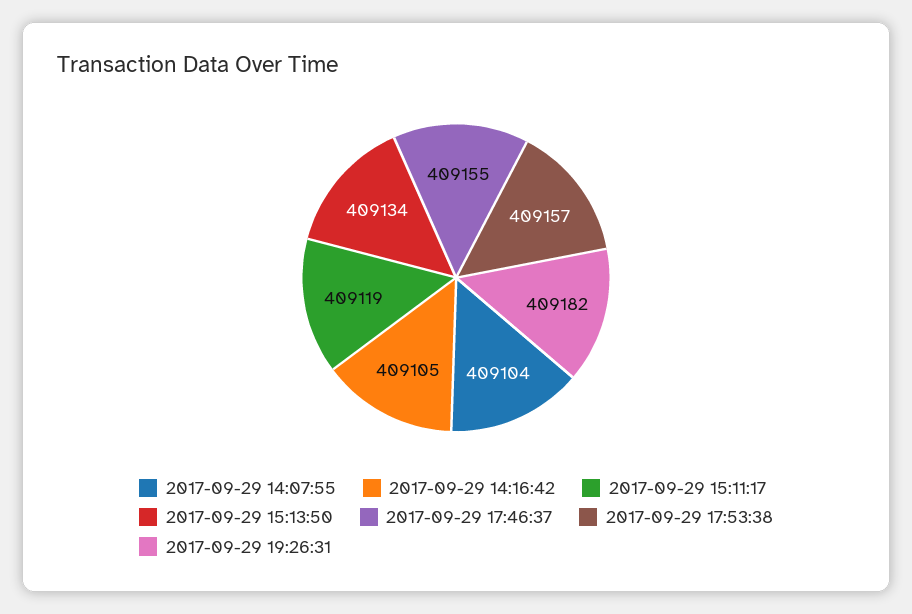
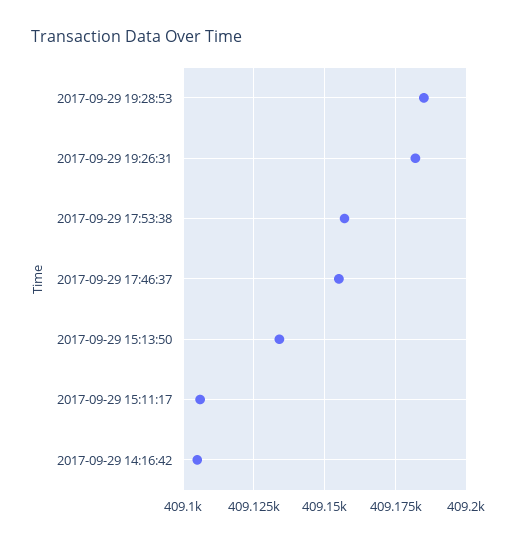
2017-09-29 14:07:55: 409104 -> none
2017-09-29 15:11:17: 409119 -> 409105
2017-09-29 19:28:53: none -> 409185

